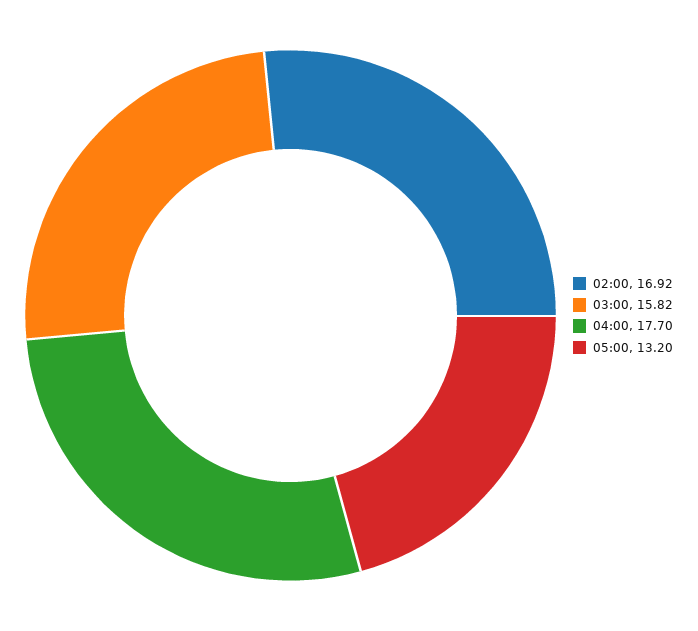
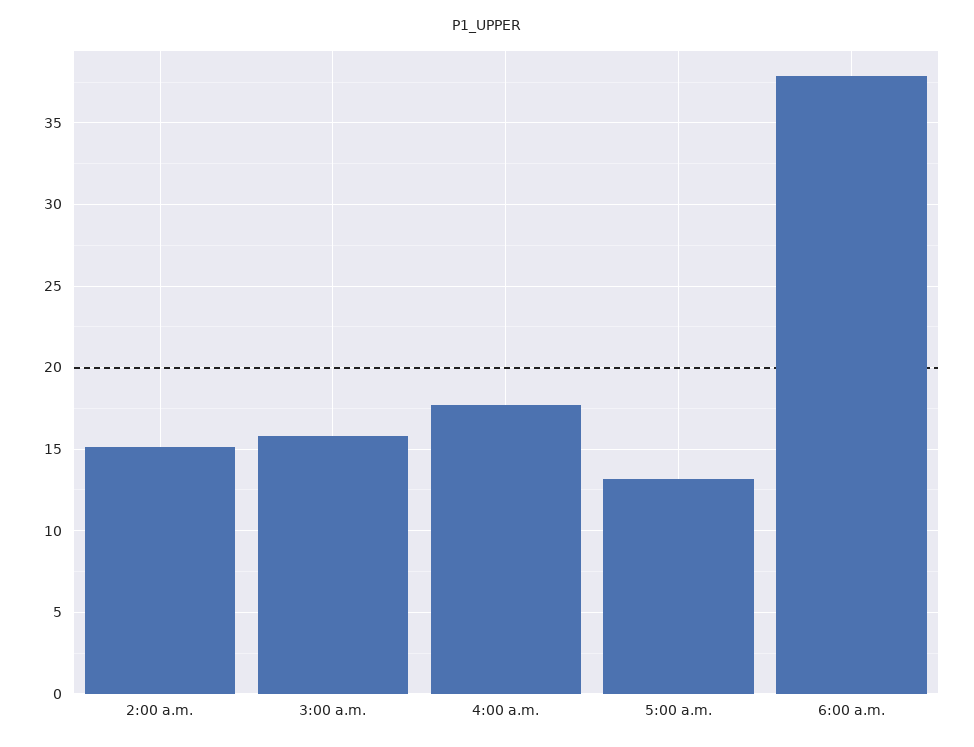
02:00: 16.92 -> 15
6:00 a.m.: none -> 38

